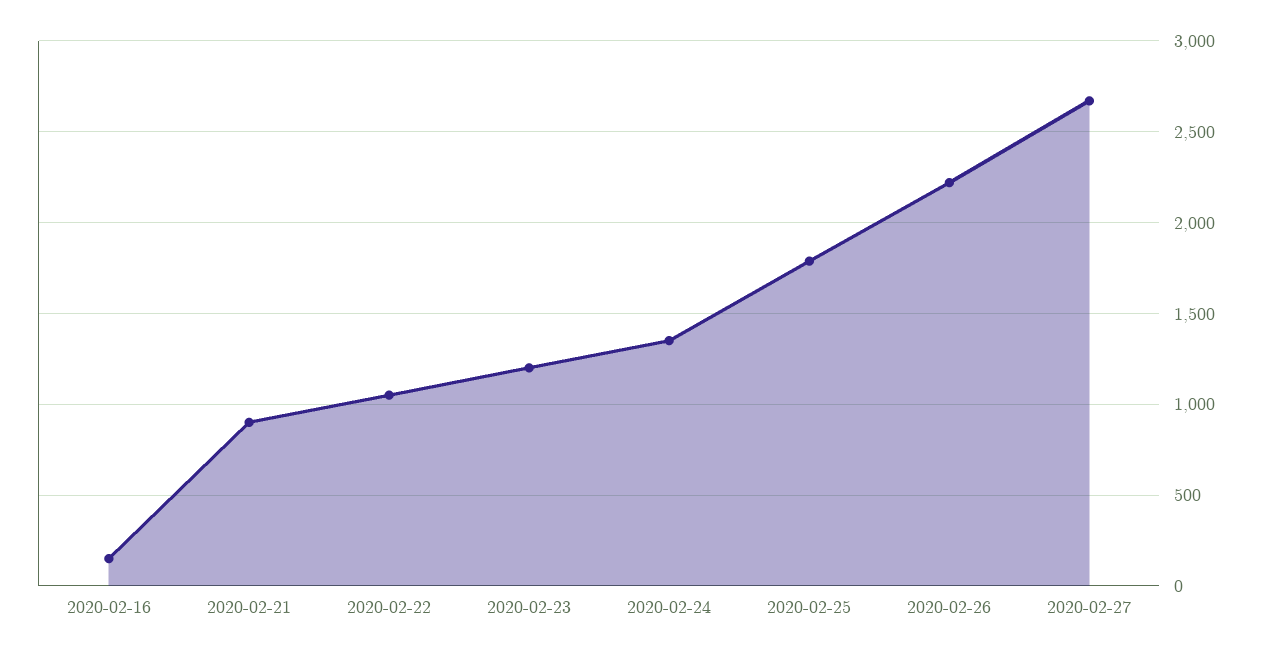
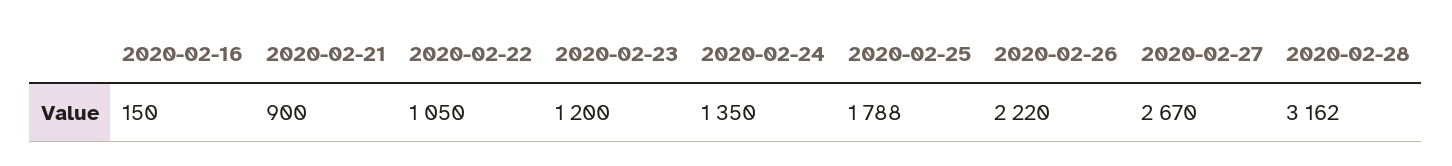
2020-02-28: none -> 3162

